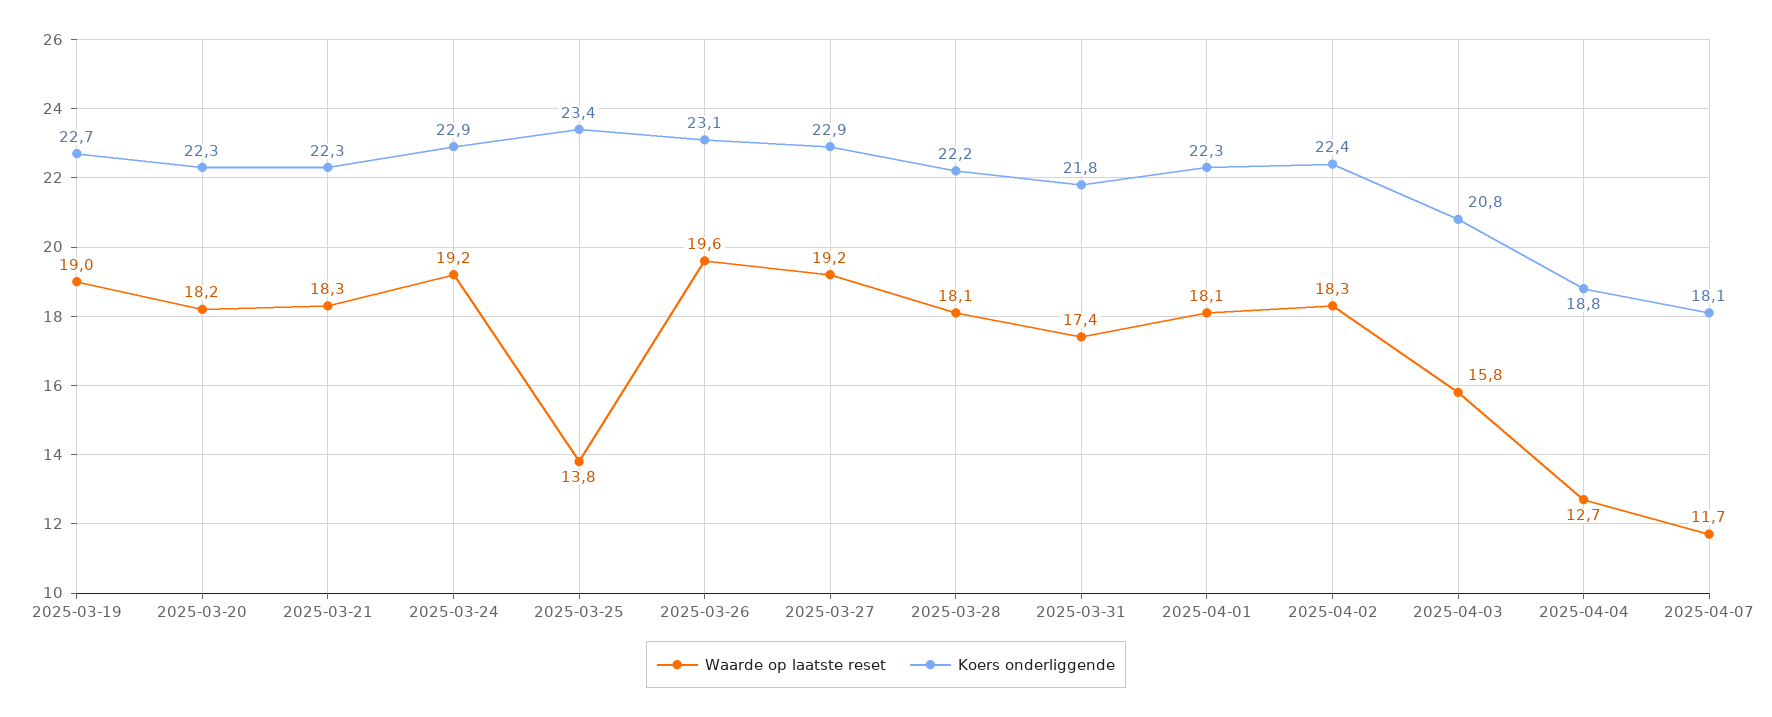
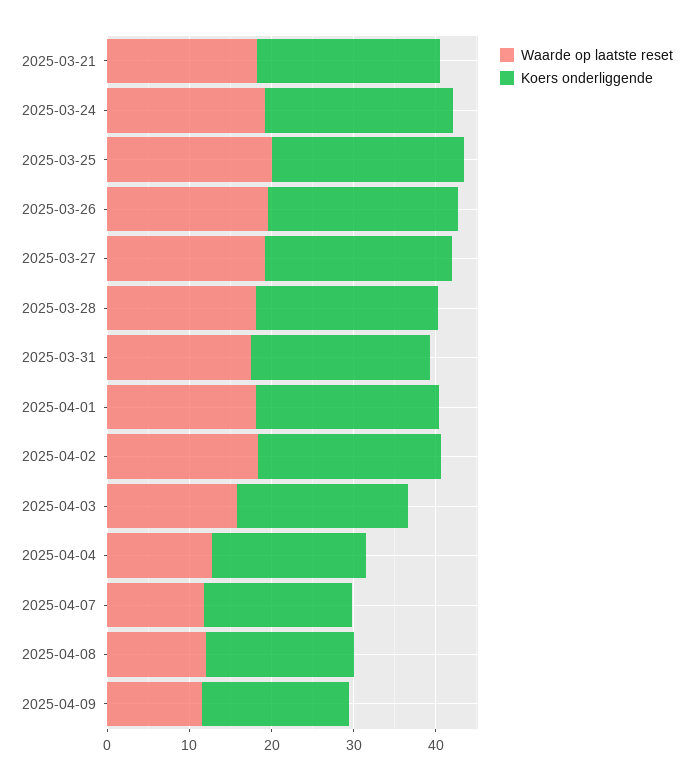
Waarde op laatste reset, 2025-03-19: 19 -> none
Koers onderliggende, 2025-03-19: 22.7 -> none
Waarde op laatste reset, 2025-03-20: 18.2 -> none
Koers onderliggende, 2025-03-20: 22.3 -> none
Waarde op laatste reset, 2025-03-25: 13.8 -> 20
Waarde op laatste reset, 2025-04-08: none -> 12
Koers onderliggende, 2025-04-08: none -> 18
Waarde op laatste reset, 2025-04-09: none -> 12
Koers onderliggende, 2025-04-09: none -> 18

